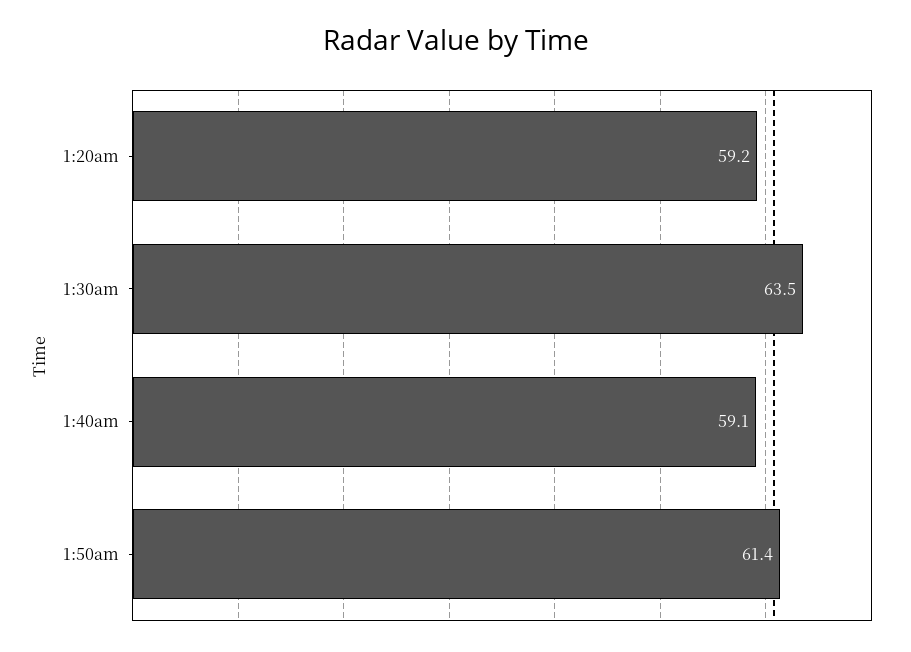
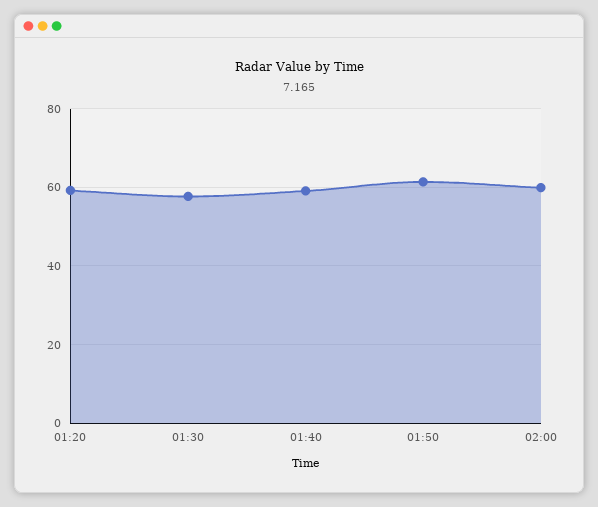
1:30am: 63.5 -> 58
02:00: none -> 60

